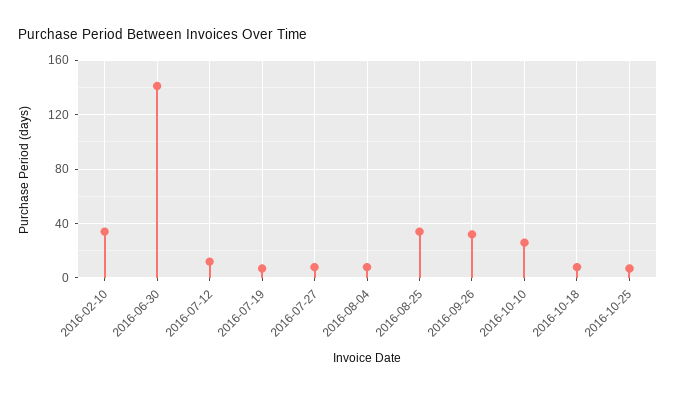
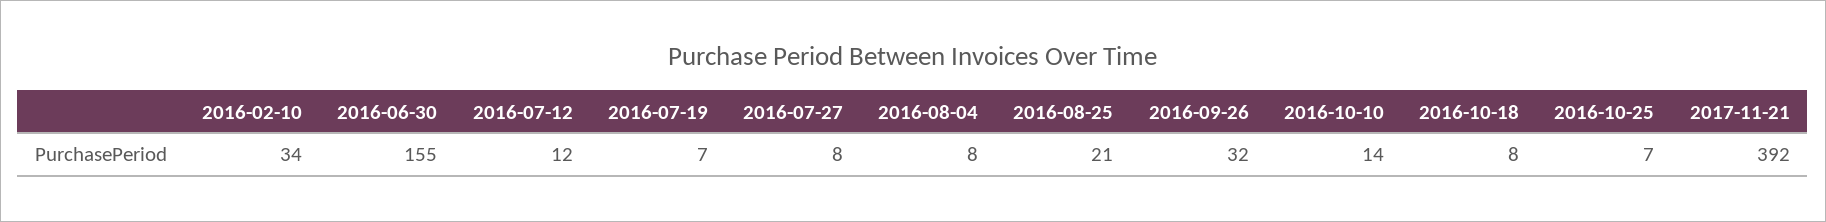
2016-06-30: 140 -> 155
2016-08-25: 35 -> 21
2016-10-10: 25 -> 14
2017-11-21: none -> 392

